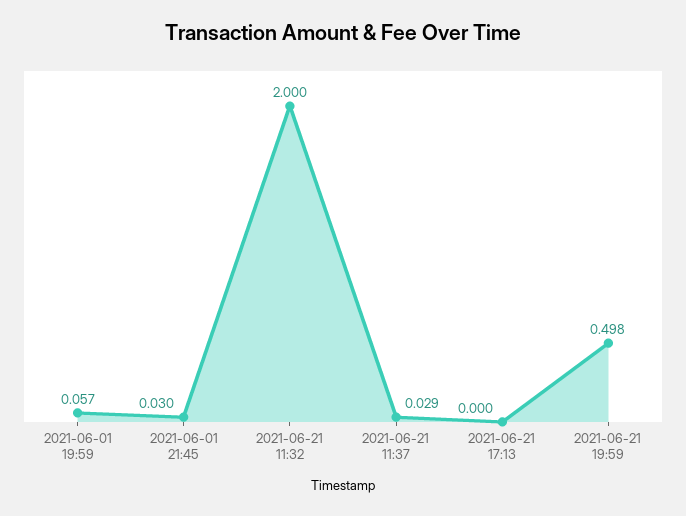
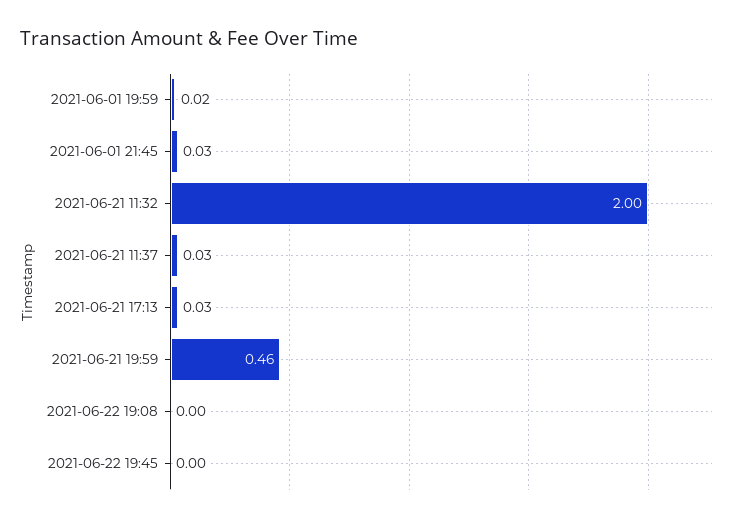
2021-06-01 19:59: 0.057 -> 0.02
2021-06-21 17:13: 0 -> 0.03
2021-06-21 19:59: 0.498 -> 0.46
2021-06-22 19:08: none -> 0
2021-06-22 19:45: none -> 0

